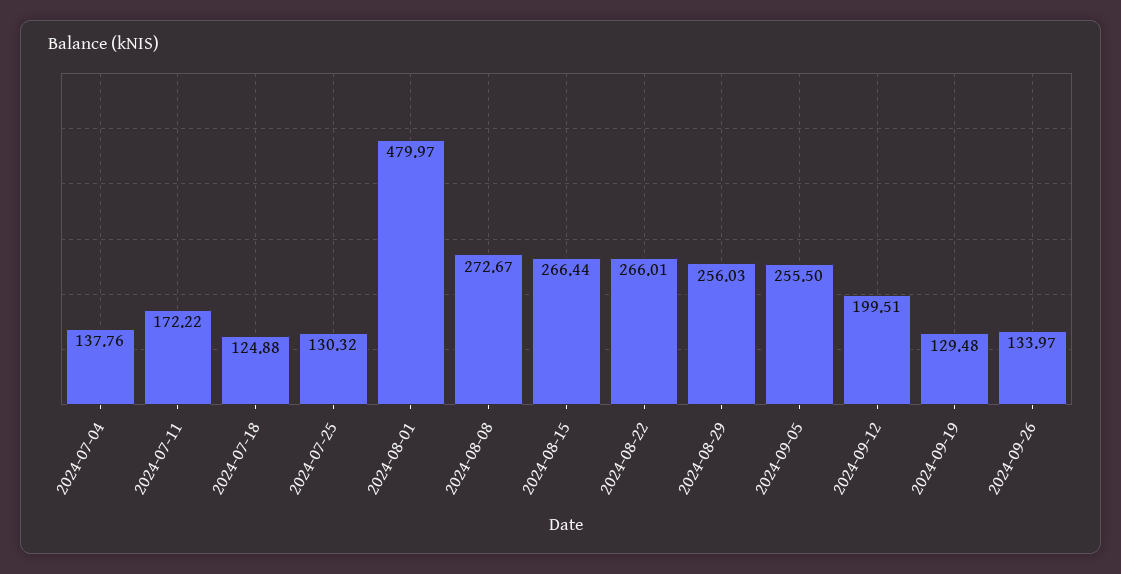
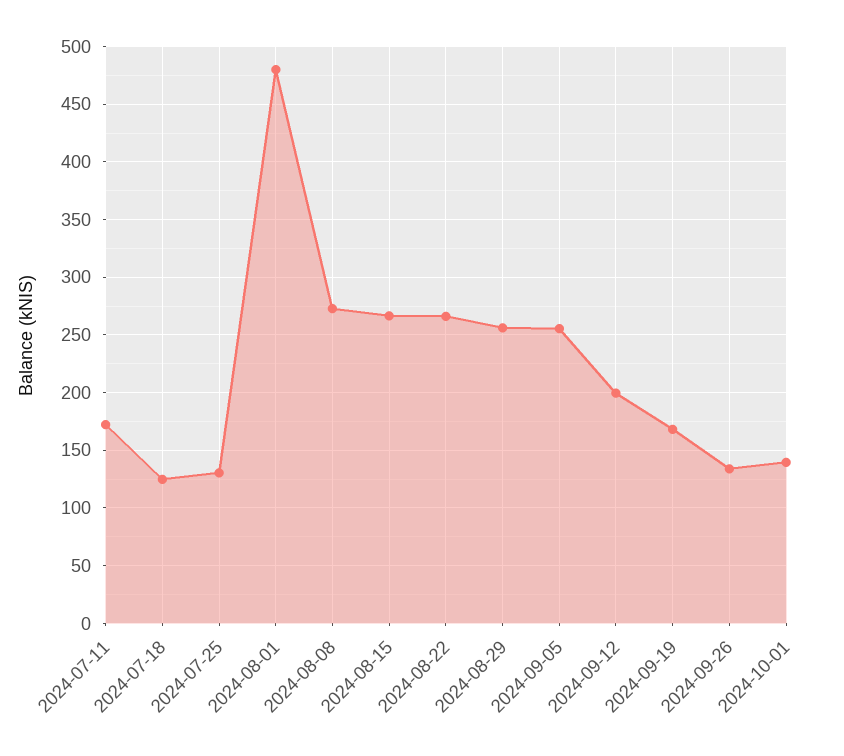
2024-07-04: 137.76 -> none
2024-09-19: 129.48 -> 170
2024-10-01: none -> 140

